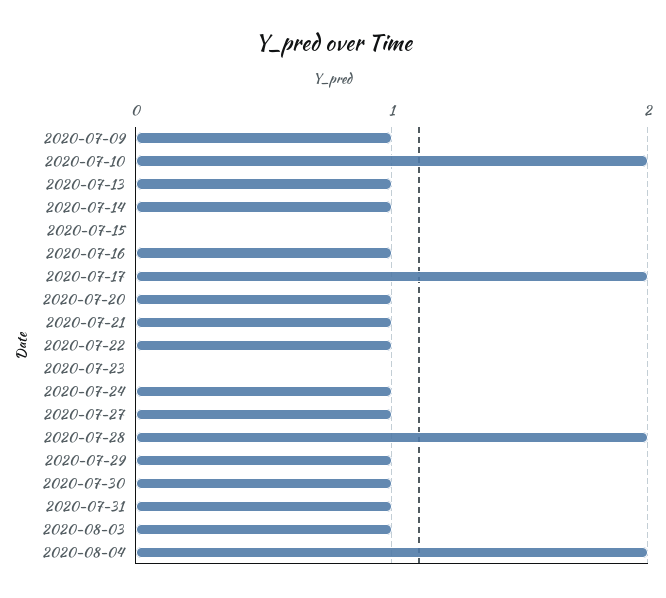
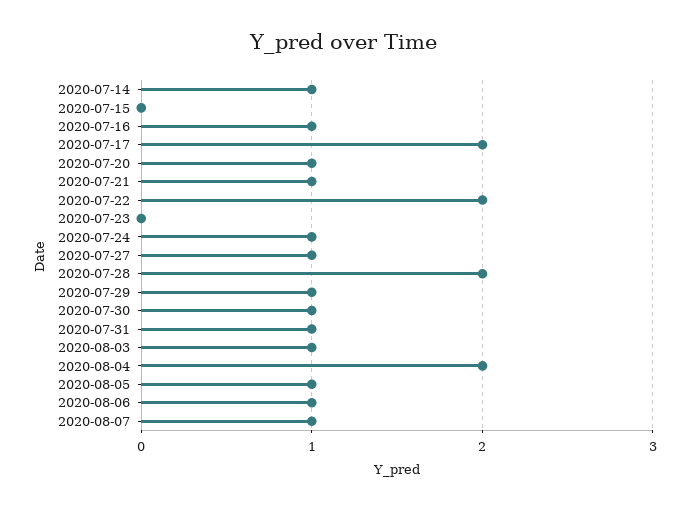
2020-07-09: 1 -> none
2020-07-10: 2 -> none
2020-07-13: 1 -> none
2020-07-22: 1 -> 2
2020-08-05: none -> 1
2020-08-06: none -> 1
2020-08-07: none -> 1

